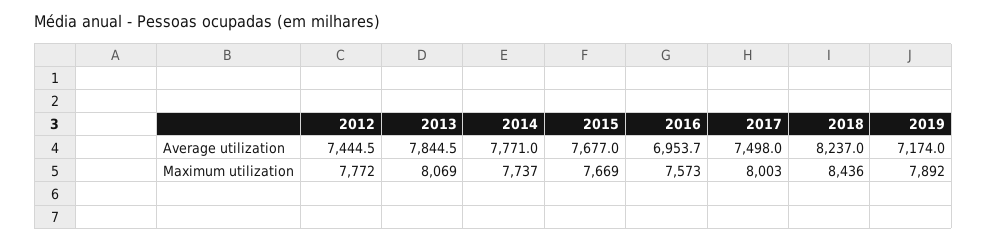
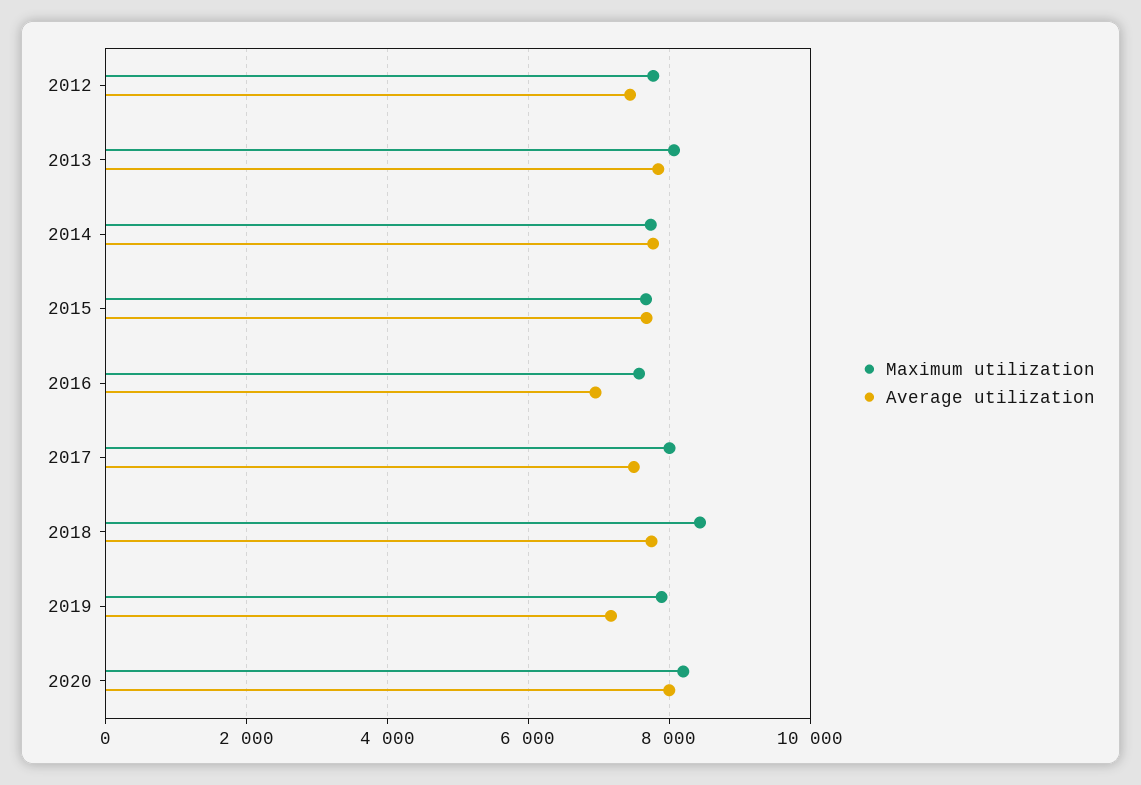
Average utilization, 2018: 8237 -> 7800
Maximum utilization, 2020: none -> 8200
Average utilization, 2020: none -> 8000

